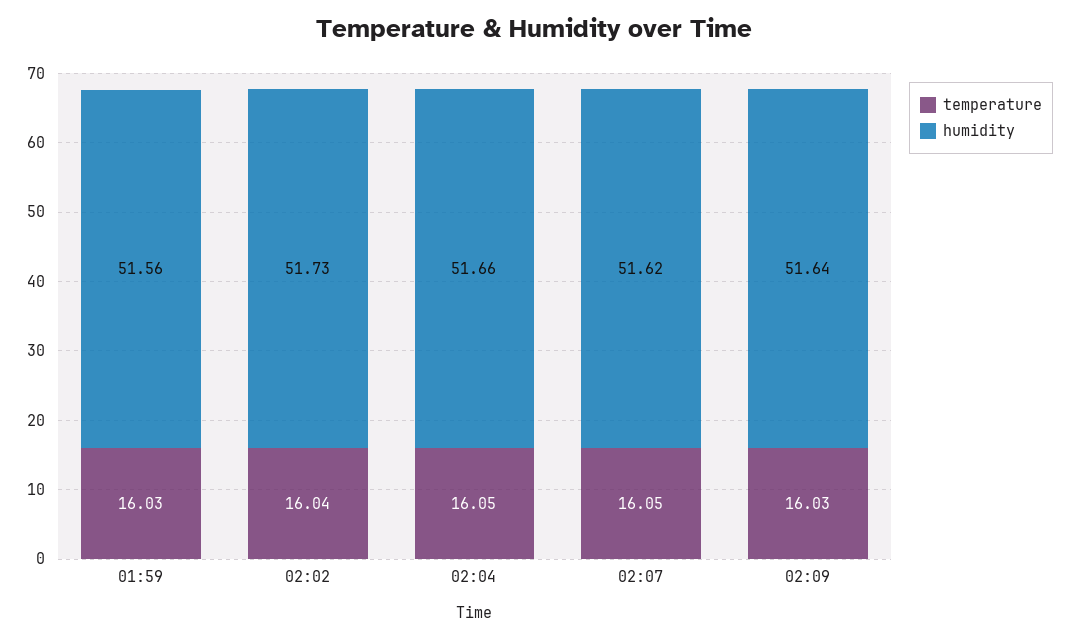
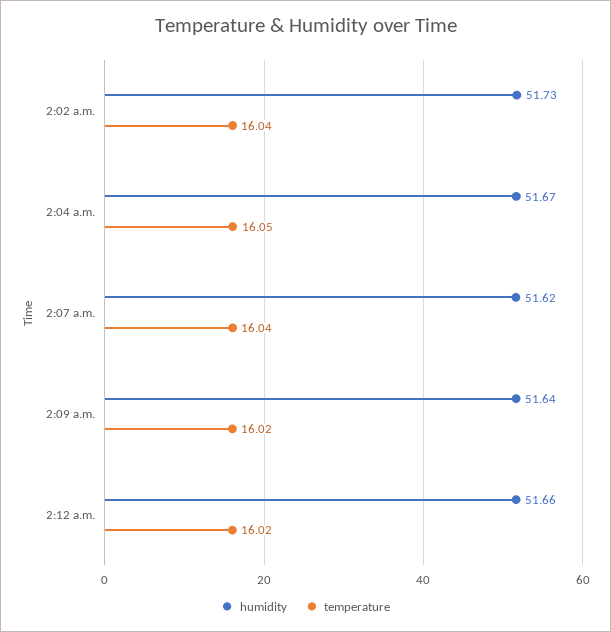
temperature, 01:59: 16.03 -> none
humidity, 01:59: 51.56 -> none
humidity, 02:04: 51.66 -> 51.67
temperature, 02:07: 16.05 -> 16.04
temperature, 02:09: 16.03 -> 16.02
humidity, 2:12 a.m.: none -> 51.66
temperature, 2:12 a.m.: none -> 16.02

